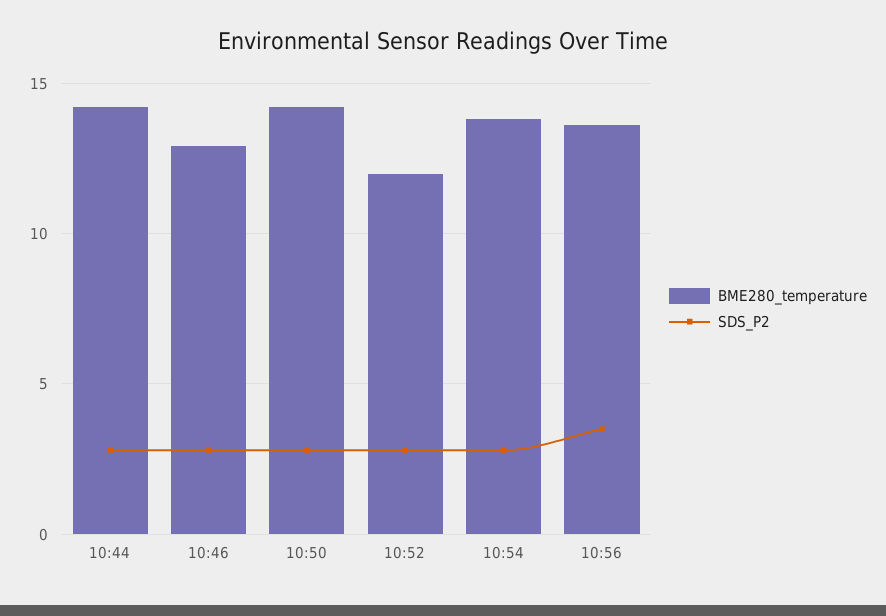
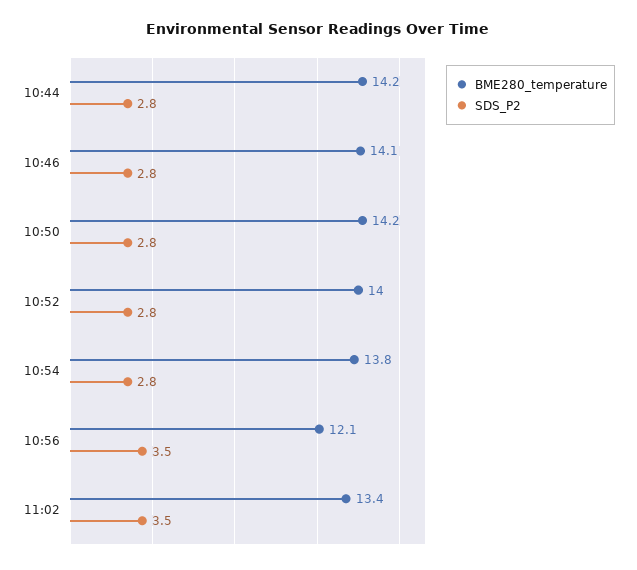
BME280_temperature, 10:46: 13 -> 14.1
BME280_temperature, 10:52: 12 -> 14
BME280_temperature, 10:56: 13.5 -> 12.1
BME280_temperature, 11:02: none -> 13.4
SDS_P2, 11:02: none -> 3.5

